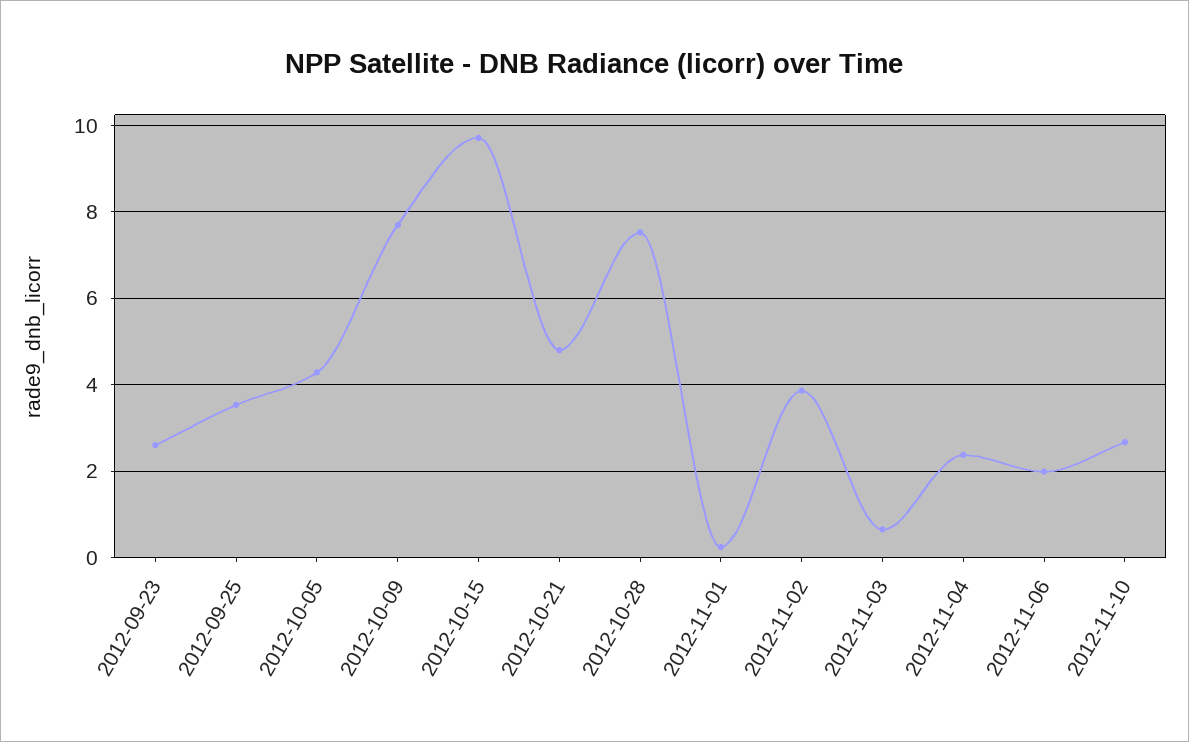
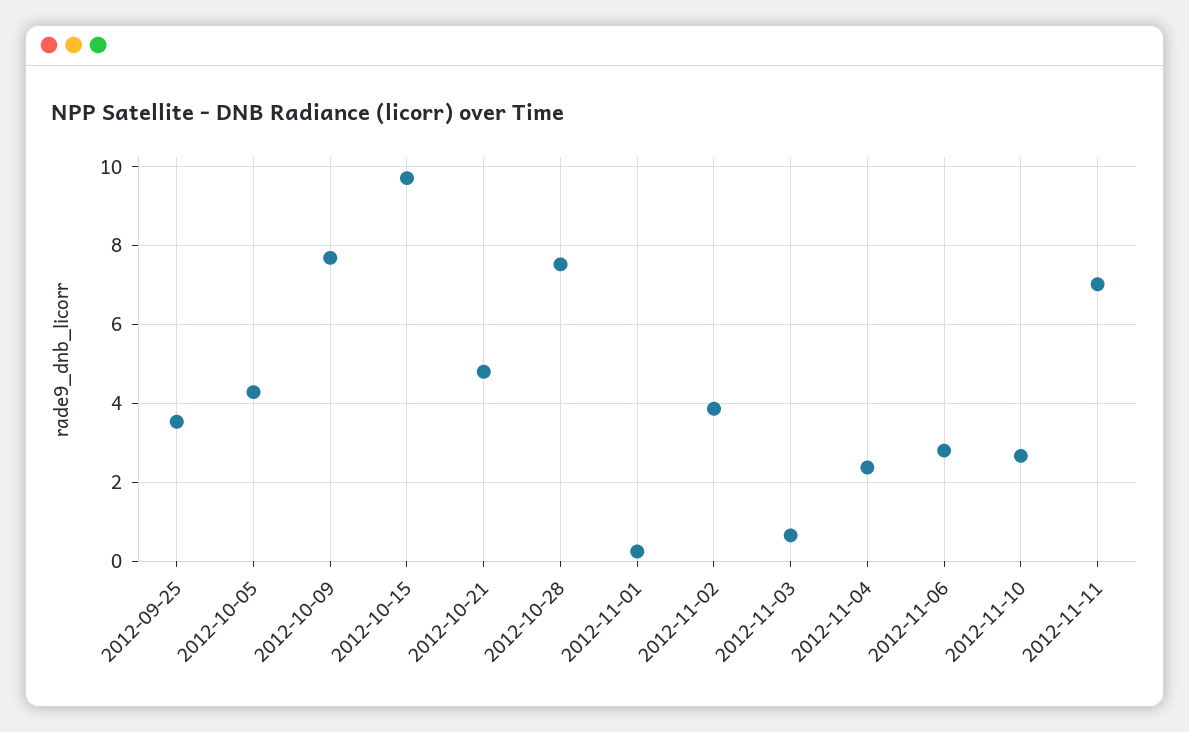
2012-09-23: 2.6 -> none
2012-11-06: 2 -> 2.8
2012-11-11: none -> 7

